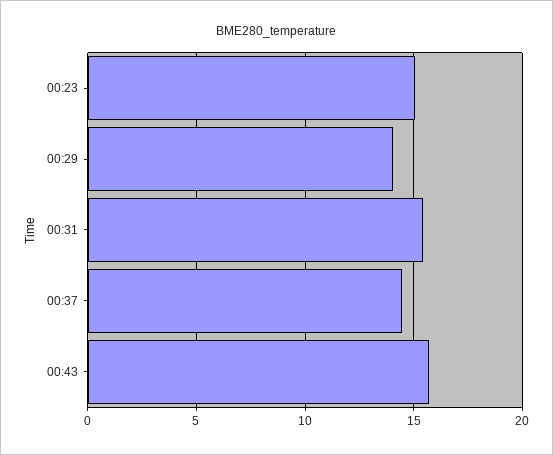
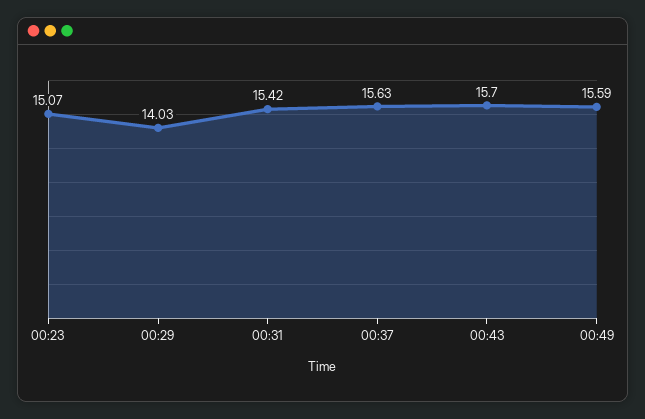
00:37: 14.5 -> 15.63
00:49: none -> 15.59

